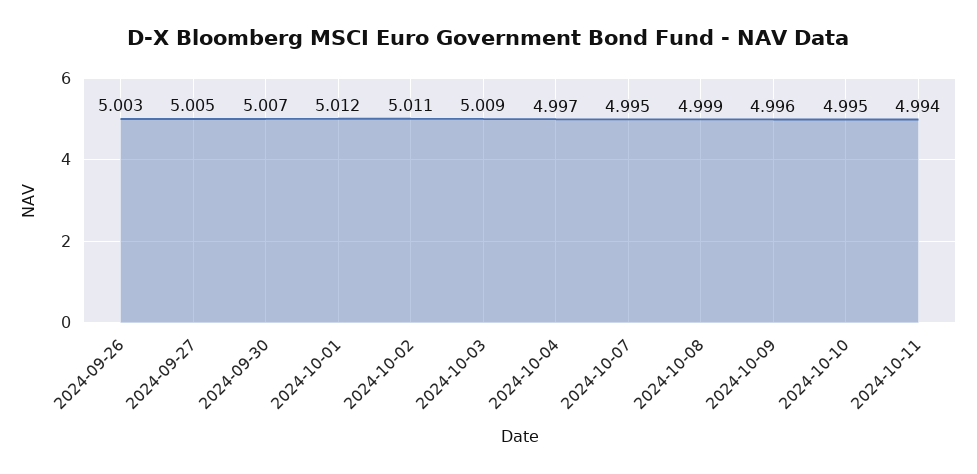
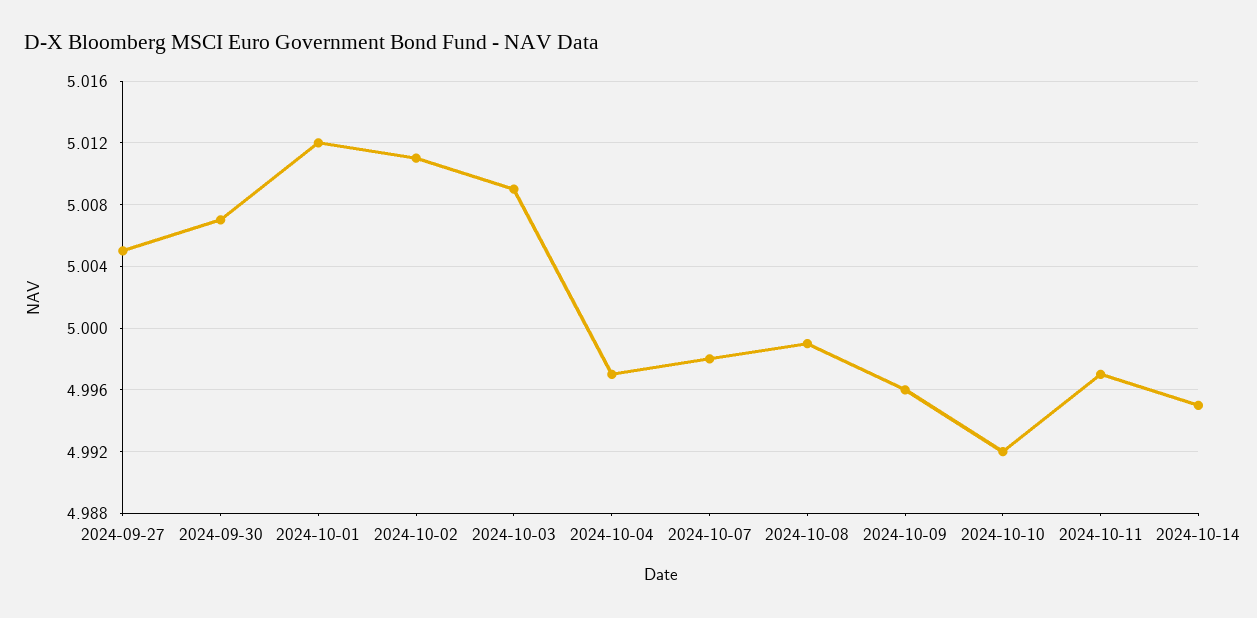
2024-09-26: 5.003 -> none
2024-10-07: 4.995 -> 4.998
2024-10-10: 4.995 -> 4.992
2024-10-11: 4.994 -> 4.997
2024-10-14: none -> 4.995

